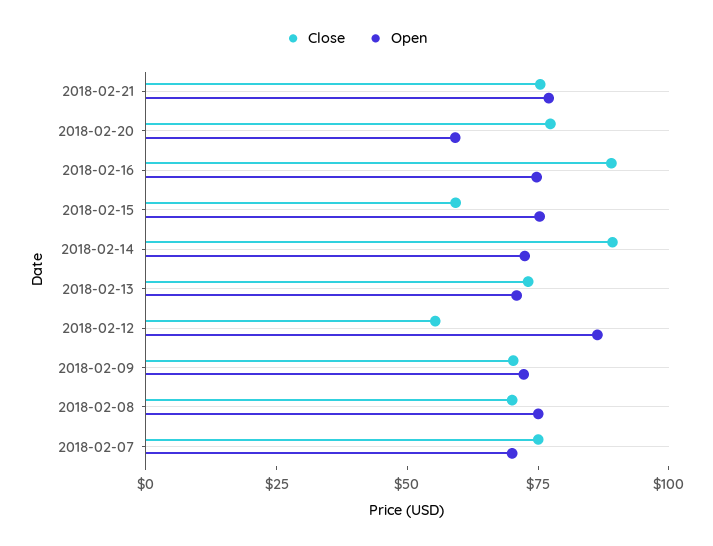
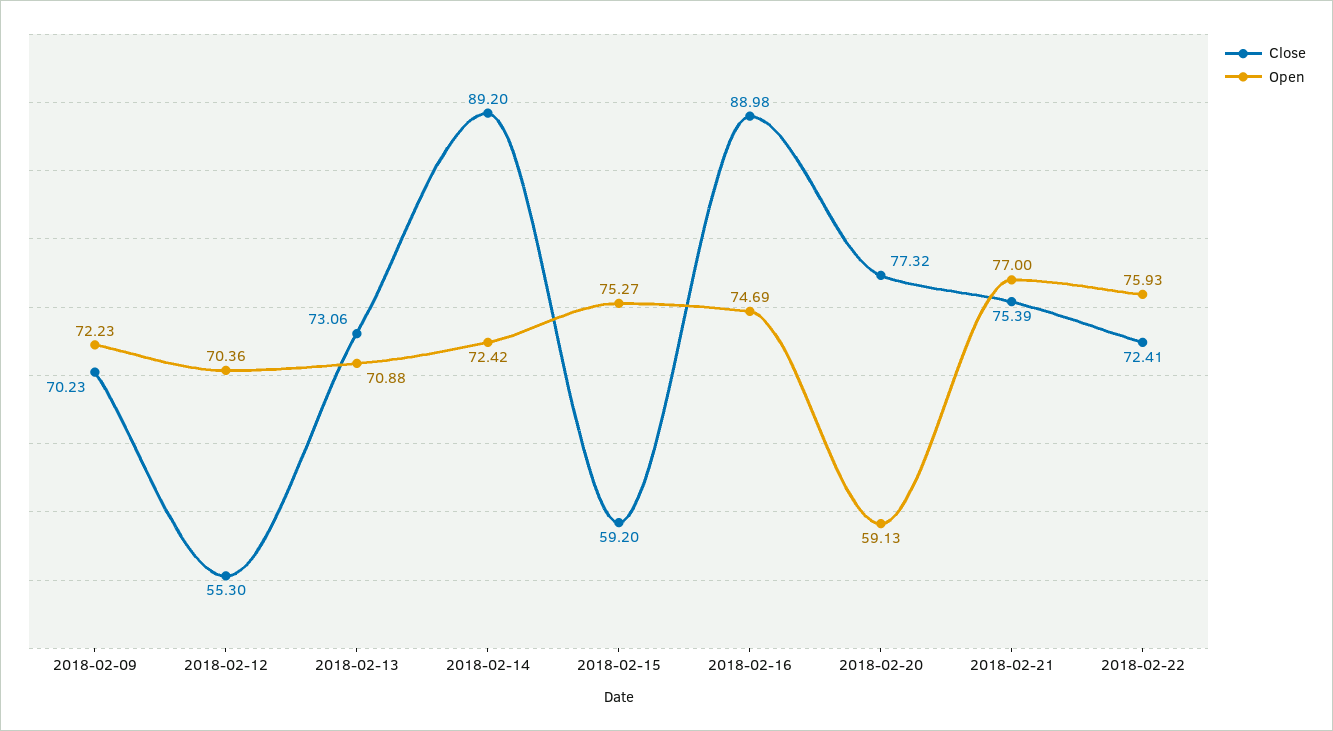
Open, 2018-02-12: 85 -> 70.36
Close, 2018-02-08: 70 -> none
Open, 2018-02-08: 75 -> none
Close, 2018-02-07: 75 -> none
Open, 2018-02-07: 70 -> none
Close, 2018-02-22: none -> 72.41
Open, 2018-02-22: none -> 75.93

